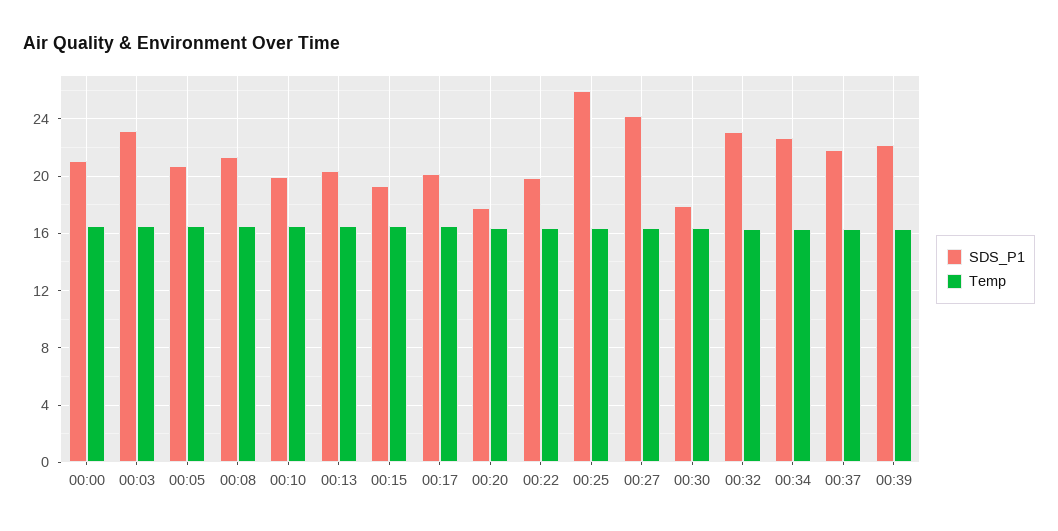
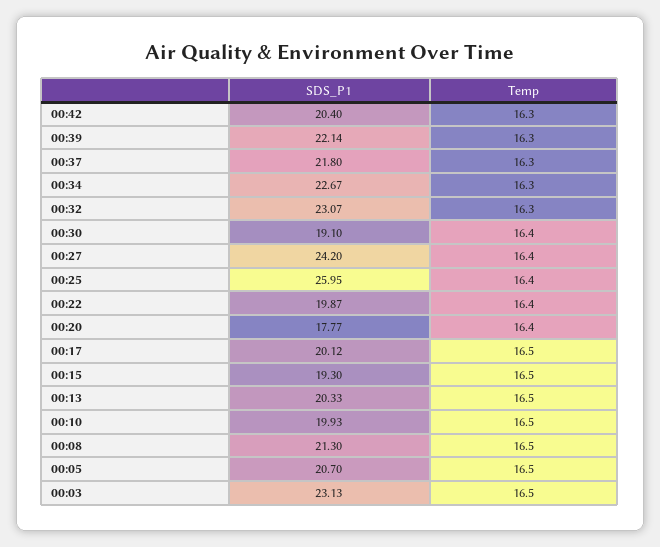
SDS_P1, 00:00: 21 -> none
Temp, 00:00: 16.5 -> none
SDS_P1, 00:30: 18 -> 19.1
SDS_P1, 00:42: none -> 20.4
Temp, 00:42: none -> 16.3

